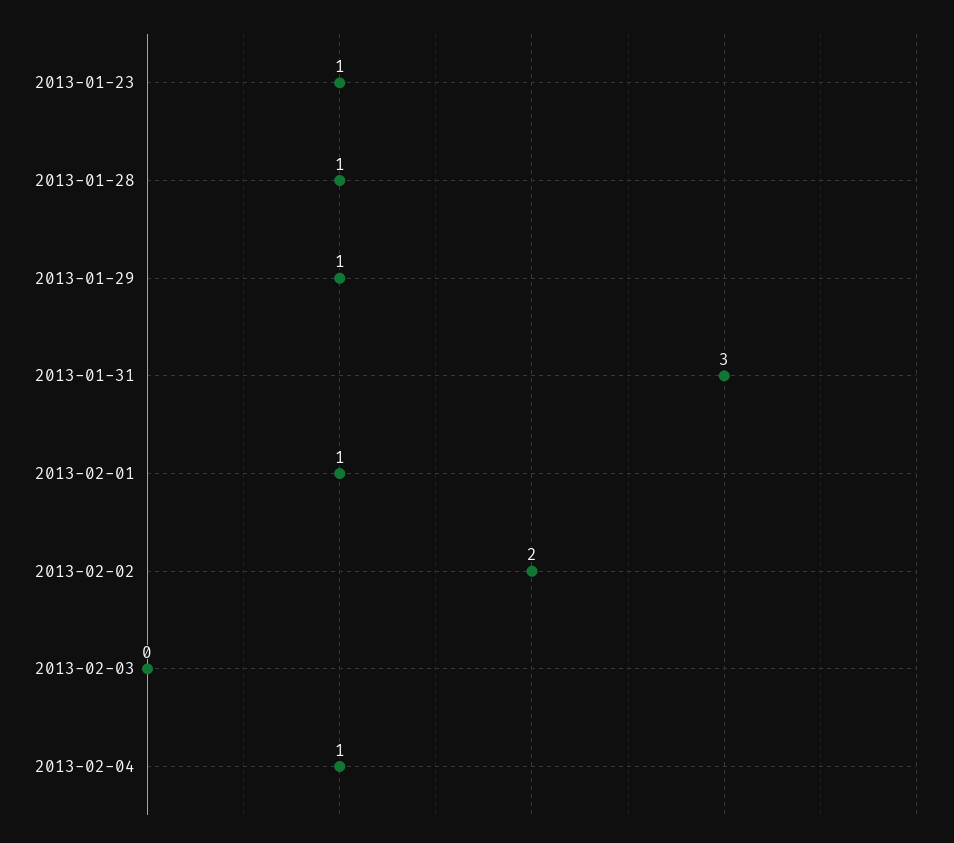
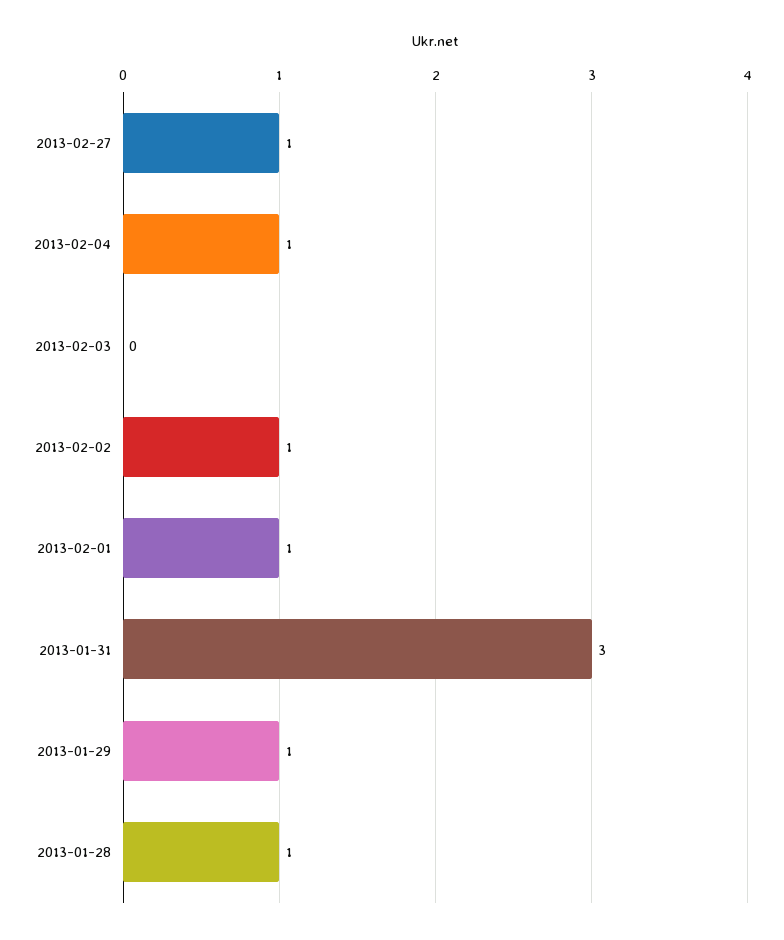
2013-01-23: 1 -> none
2013-02-02: 2 -> 1
2013-02-27: none -> 1

